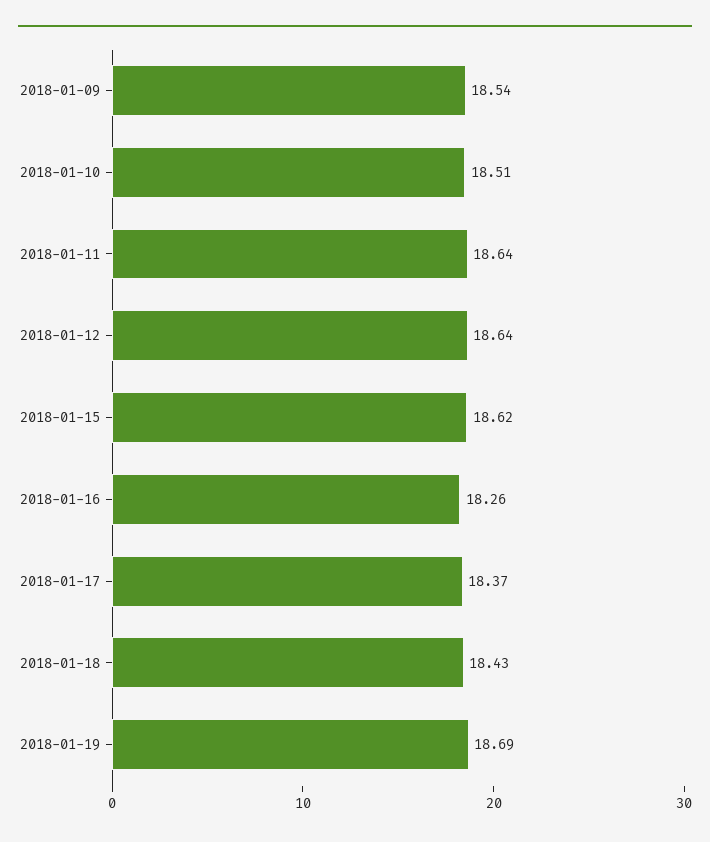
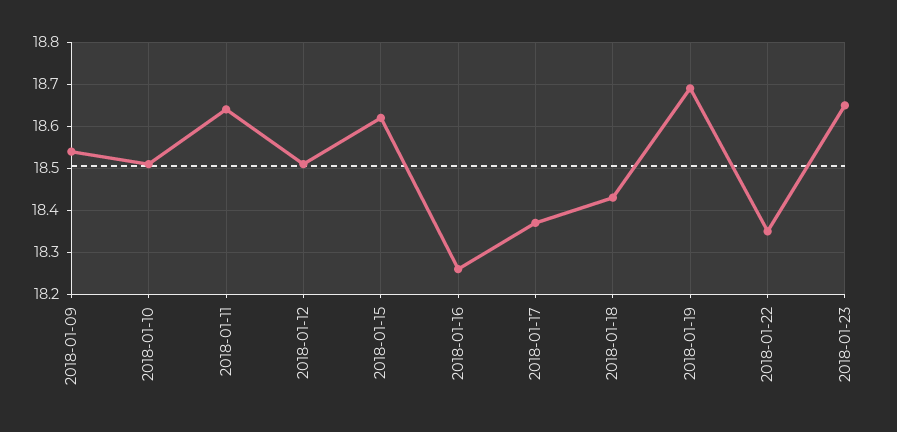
2018-01-12: 18.64 -> 18.5
2018-01-22: none -> 18.35
2018-01-23: none -> 18.65

